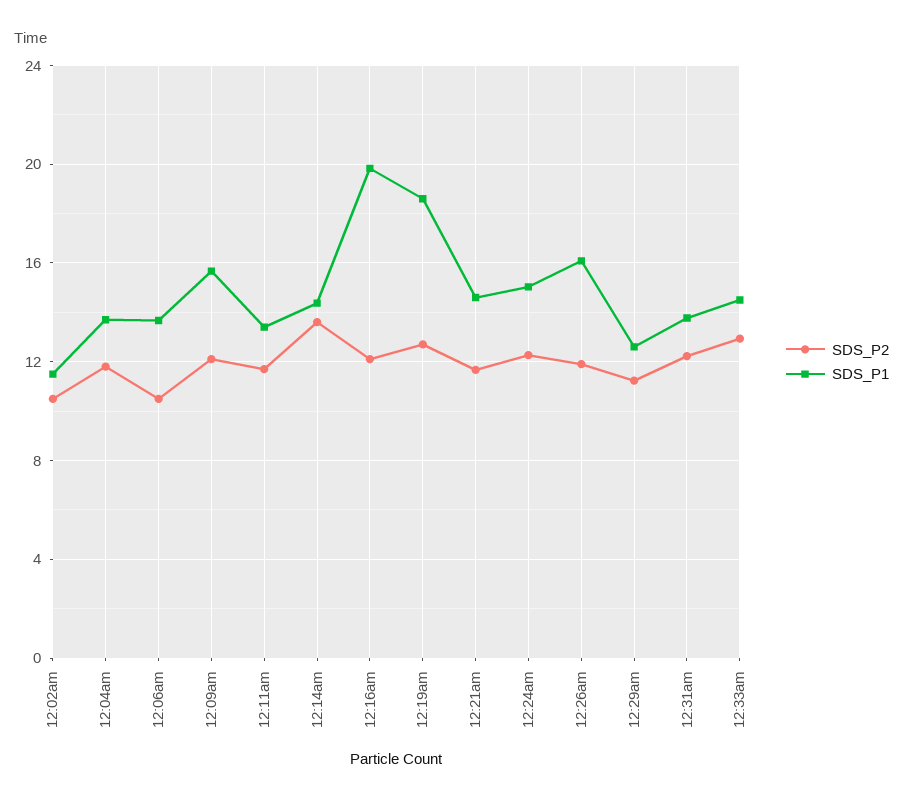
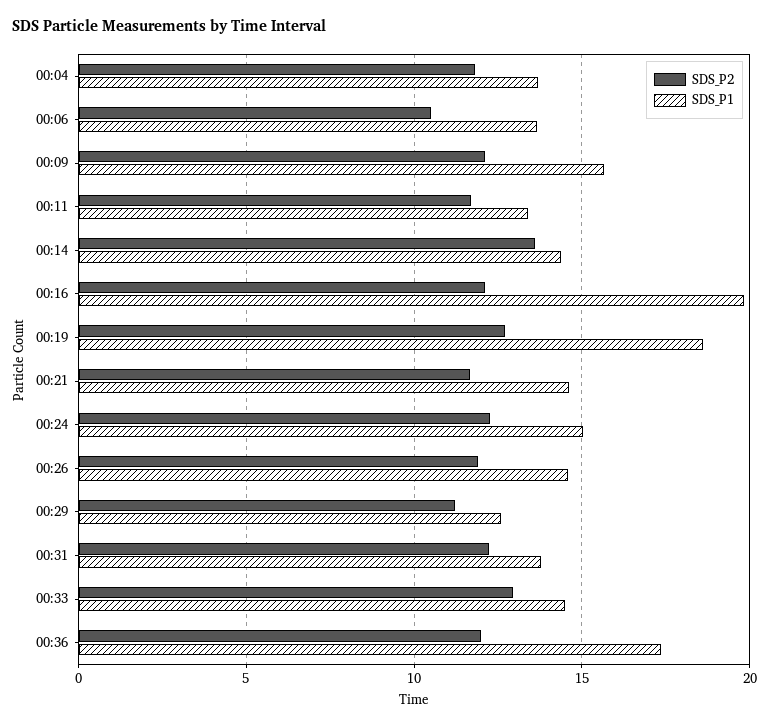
SDS_P2, 12:02am: 10.5 -> none
SDS_P1, 12:02am: 11.5 -> none
SDS_P1, 12:26am: 16 -> 14.5
SDS_P2, 00:36: none -> 12
SDS_P1, 00:36: none -> 17.5

